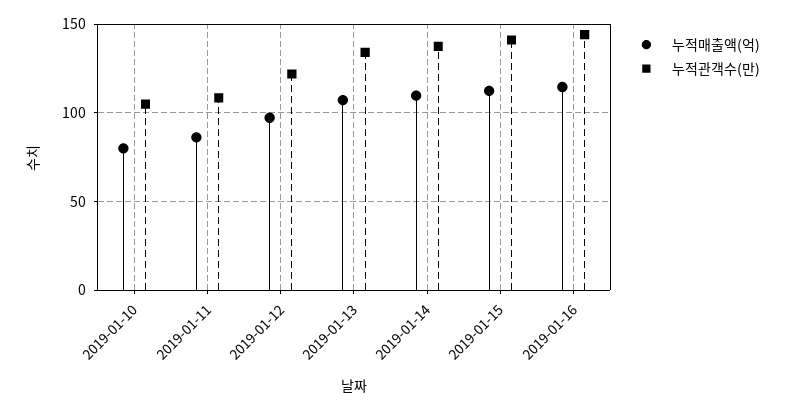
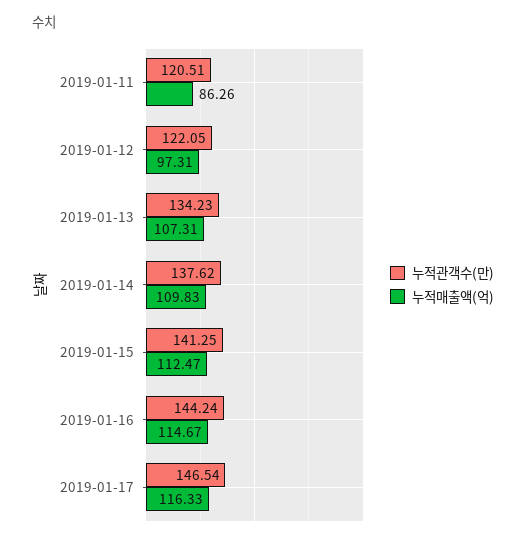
누적매출액(억), 2019-01-10: 80 -> none
누적관객수(만), 2019-01-10: 105 -> none
누적관객수(만), 2019-01-11: 110 -> 120.51
누적관객수(만), 2019-01-17: none -> 146.54
누적매출액(억), 2019-01-17: none -> 116.33

